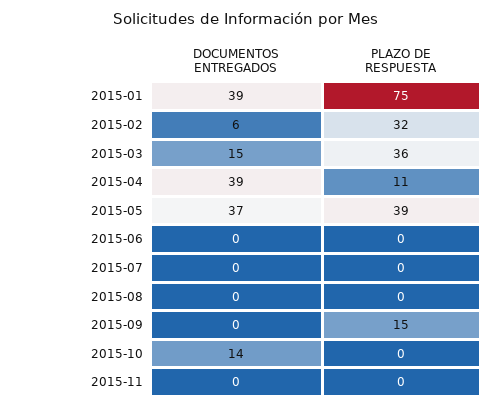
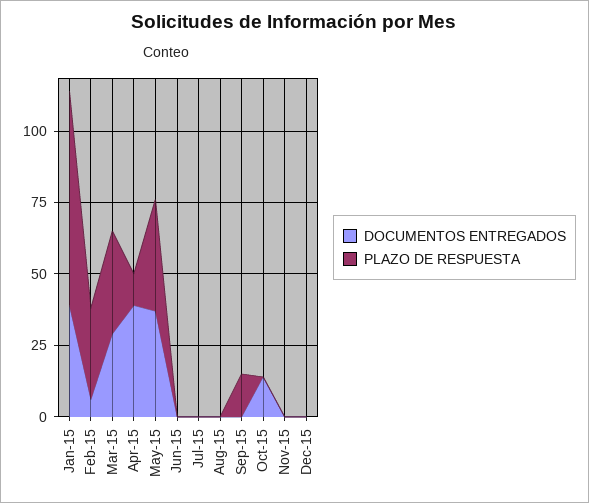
DOCUMENTOS ENTREGADOS, 2015-03: 15 -> 30
DOCUMENTOS ENTREGADOS, Dec-15: none -> 0
PLAZO DE RESPUESTA, Dec-15: none -> 0

